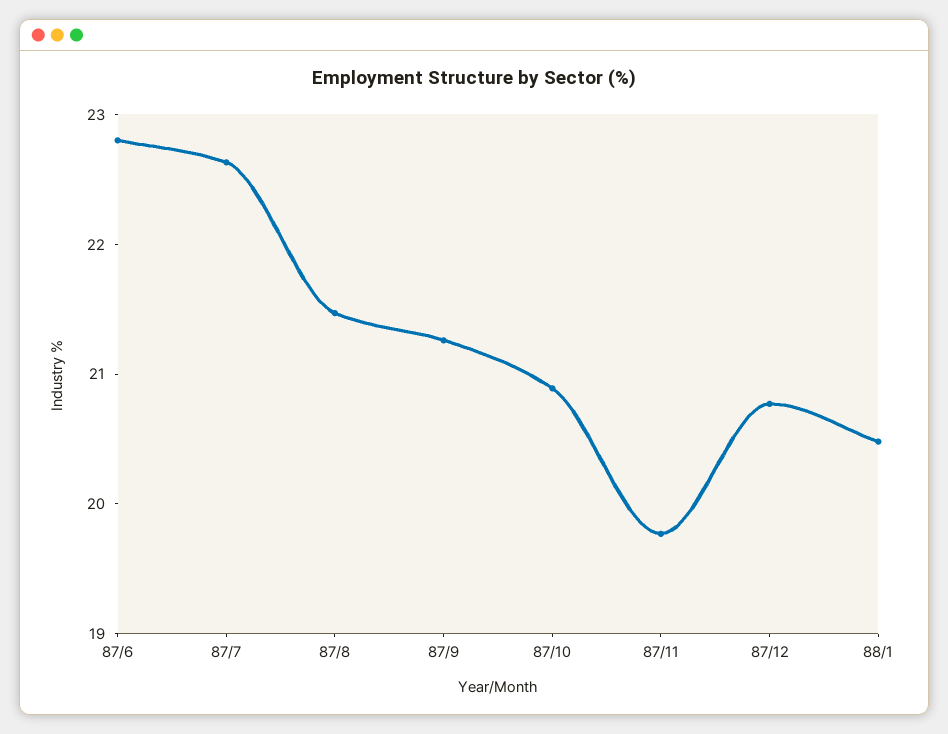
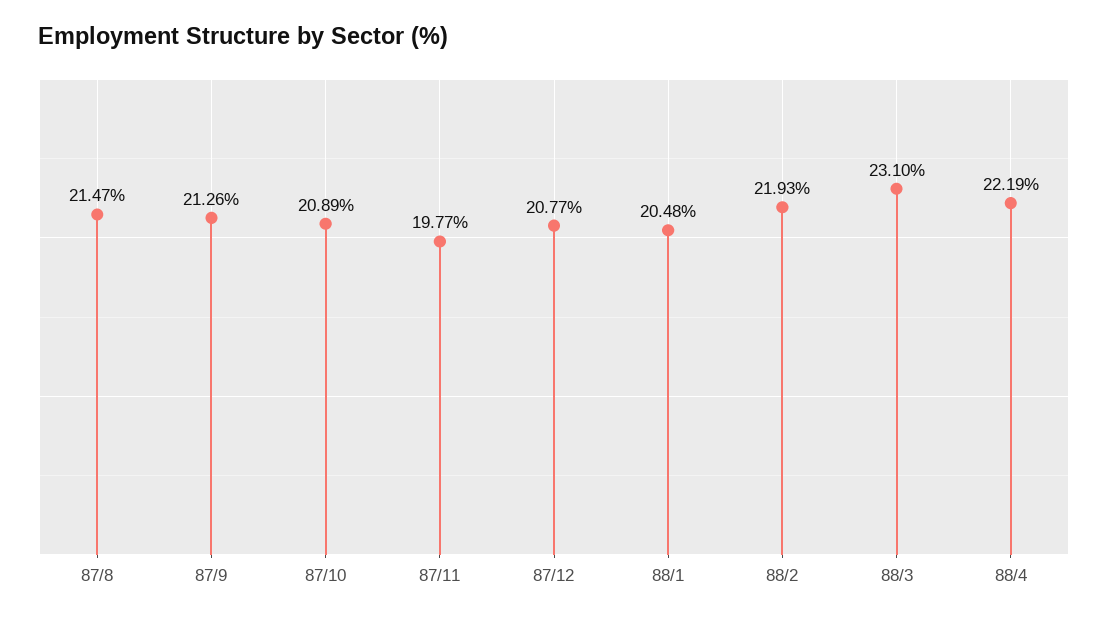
87/6: 22.8 -> none
87/7: 22.6 -> none
88/2: none -> 21.93
88/3: none -> 23.1
88/4: none -> 22.19

